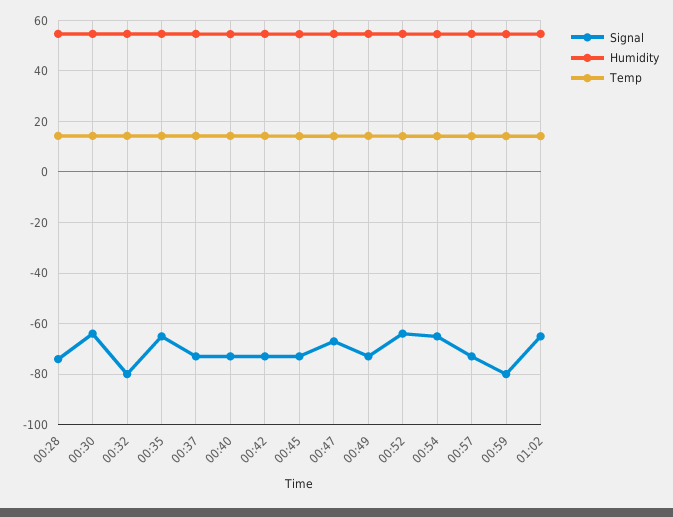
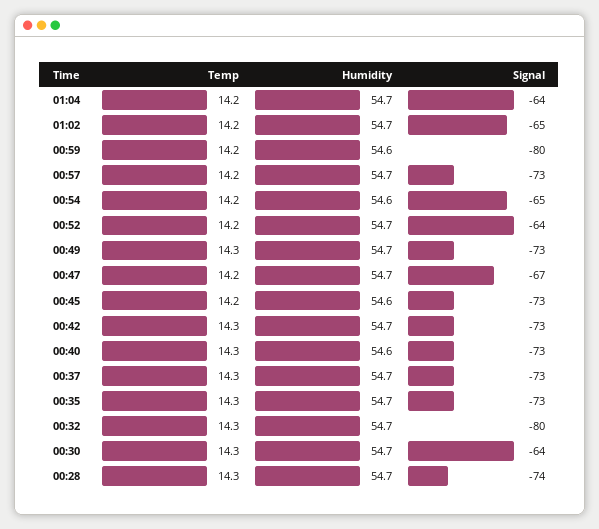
Signal, 00:35: -65 -> -73
Temp, 01:04: none -> 14.2
Humidity, 01:04: none -> 54.7
Signal, 01:04: none -> -64

